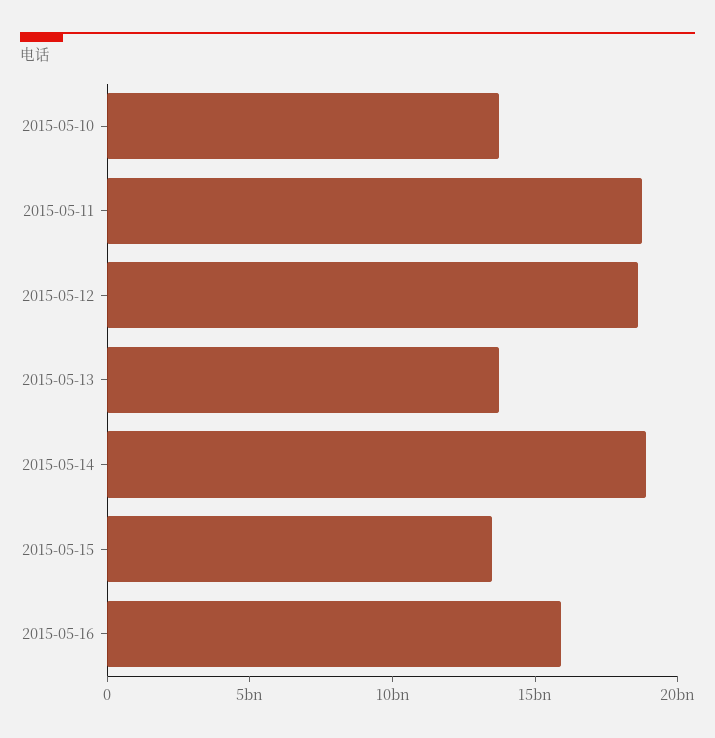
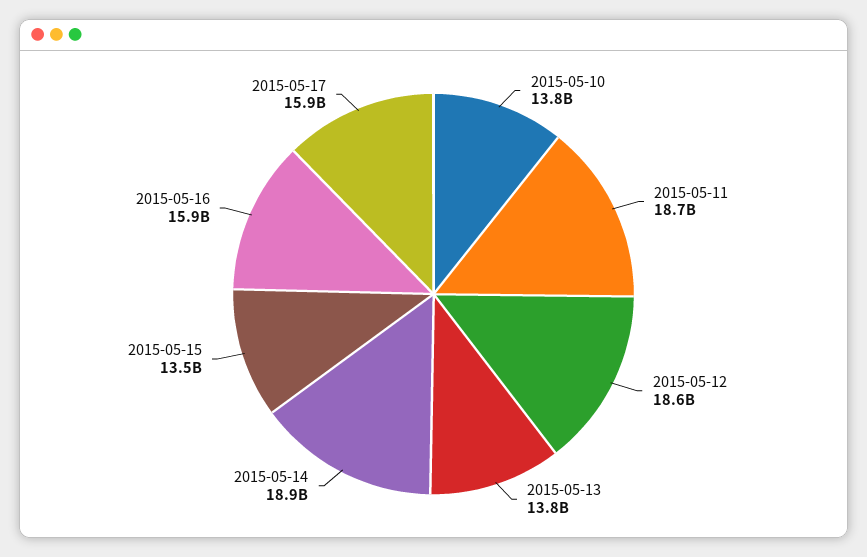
2015-05-17: none -> 15900000000

